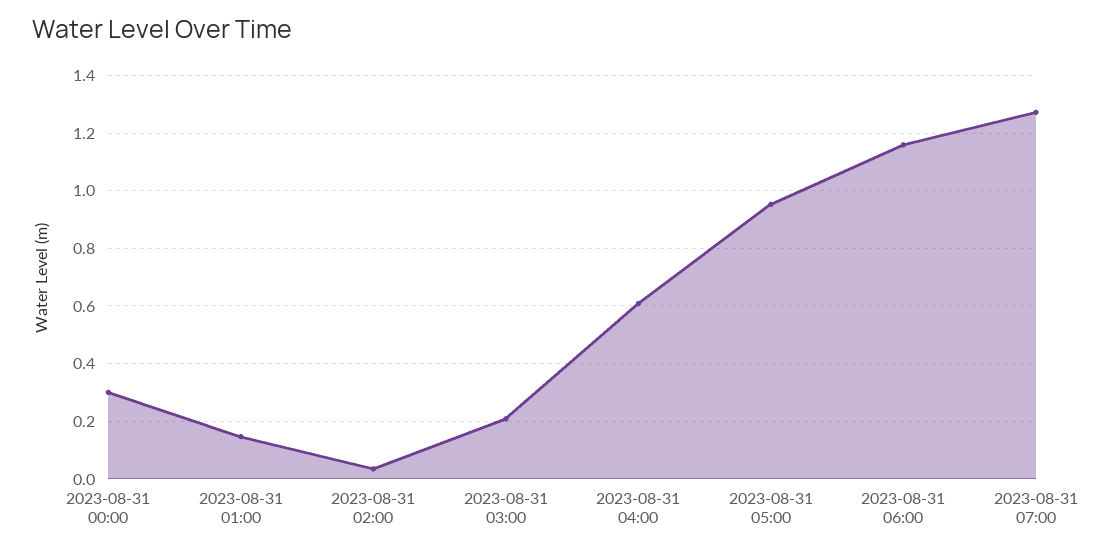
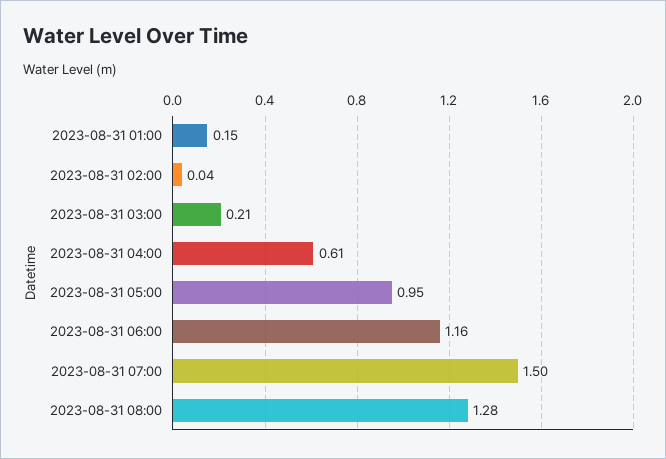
2023-08-31 00:00: 0.3 -> none
2023-08-31 07:00: 1.275 -> 1.5
2023-08-31 08:00: none -> 1.28

